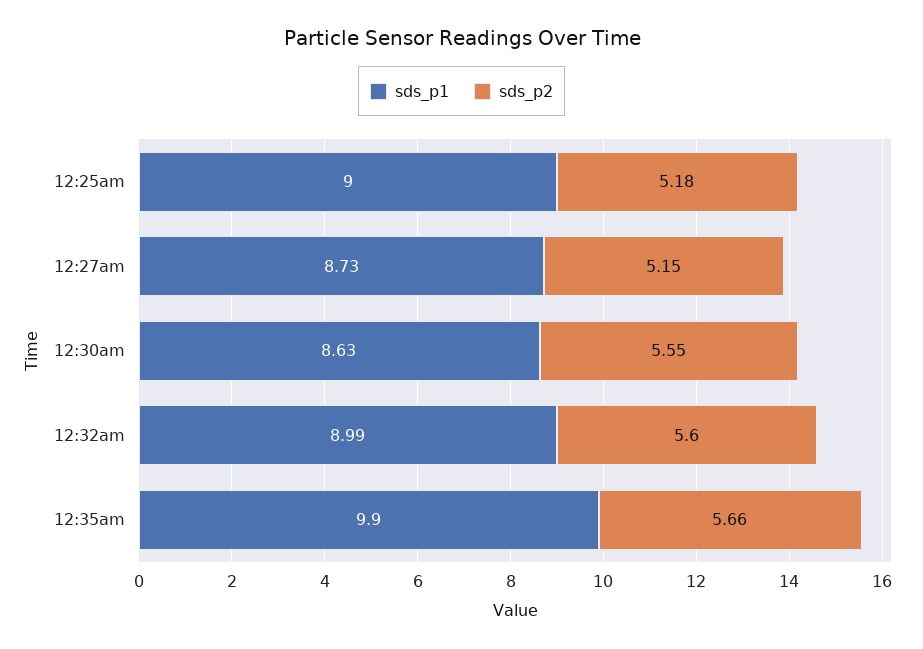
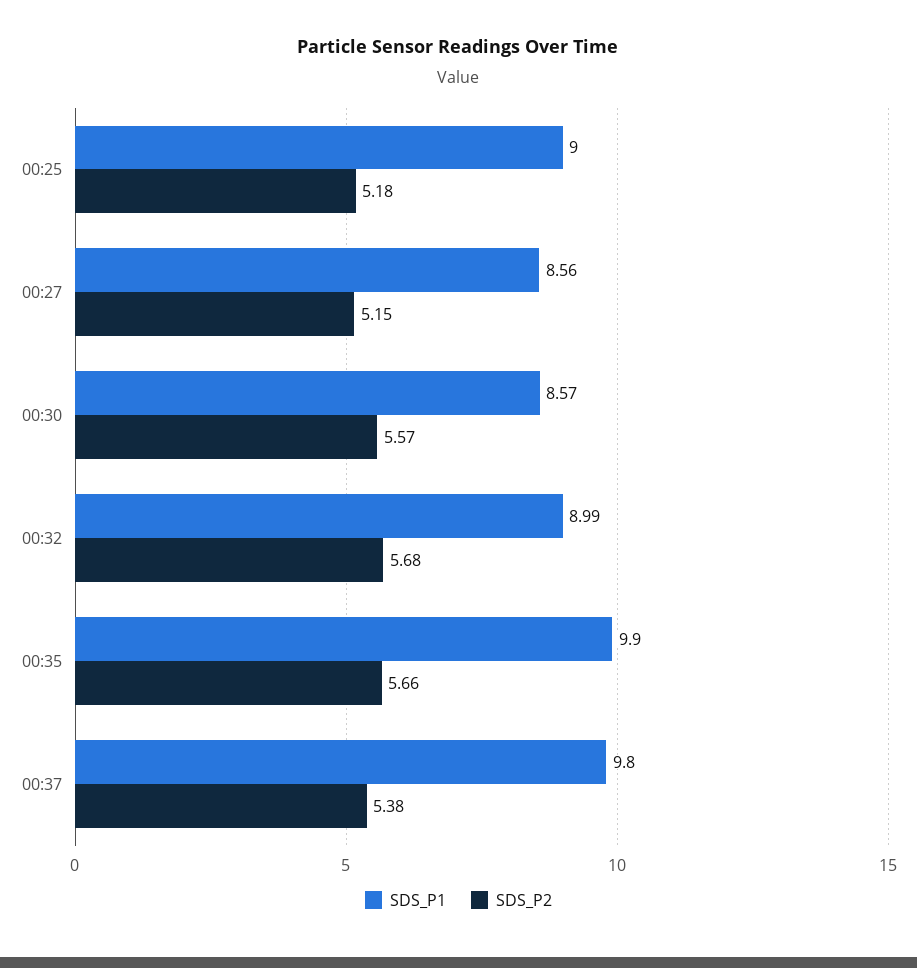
sds_p1, 12:27am: 8.73 -> 8.56
sds_p1, 12:30am: 8.63 -> 8.57
sds_p2, 12:30am: 5.55 -> 5.57
sds_p2, 12:32am: 5.6 -> 5.68
sds_p1, 00:37: none -> 9.8
sds_p2, 00:37: none -> 5.38

